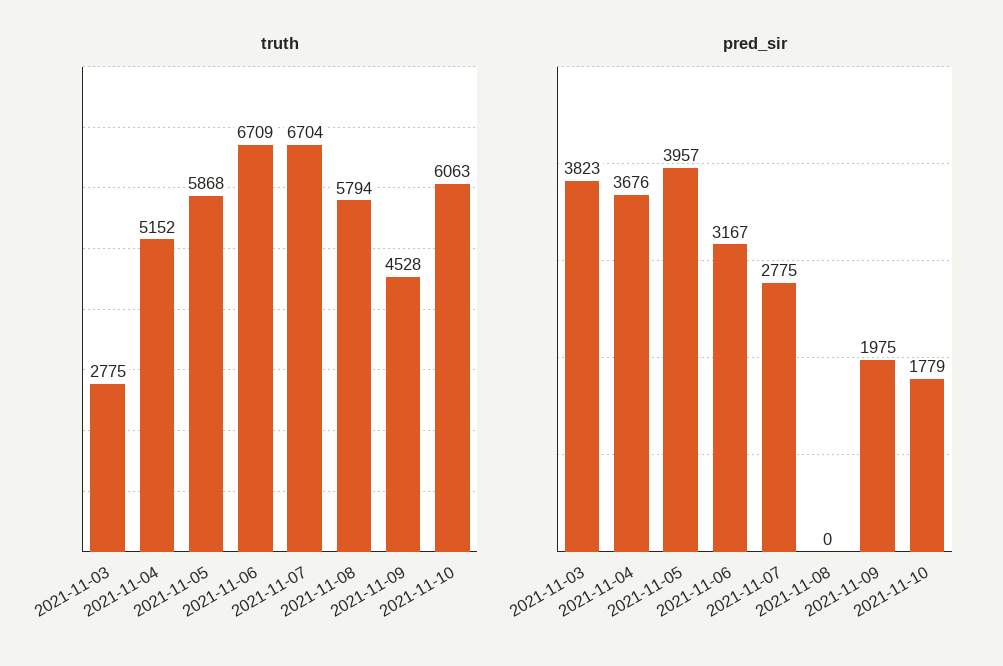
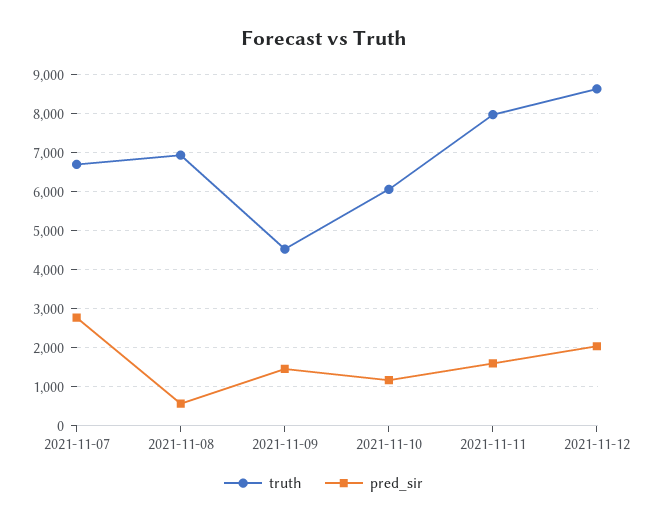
truth, 2021-11-03: 2775 -> none
truth, 2021-11-04: 5152 -> none
truth, 2021-11-05: 5868 -> none
truth, 2021-11-06: 6709 -> none
truth, 2021-11-08: 5794 -> 7000
pred_sir, 2021-11-03: 3823 -> none
pred_sir, 2021-11-04: 3676 -> none
pred_sir, 2021-11-05: 3957 -> none
pred_sir, 2021-11-06: 3167 -> none
pred_sir, 2021-11-08: 0 -> 600
pred_sir, 2021-11-09: 1975 -> 1400
pred_sir, 2021-11-10: 1779 -> 1200
truth, 2021-11-11: none -> 8000
pred_sir, 2021-11-11: none -> 1600
truth, 2021-11-12: none -> 8600
pred_sir, 2021-11-12: none -> 2000

